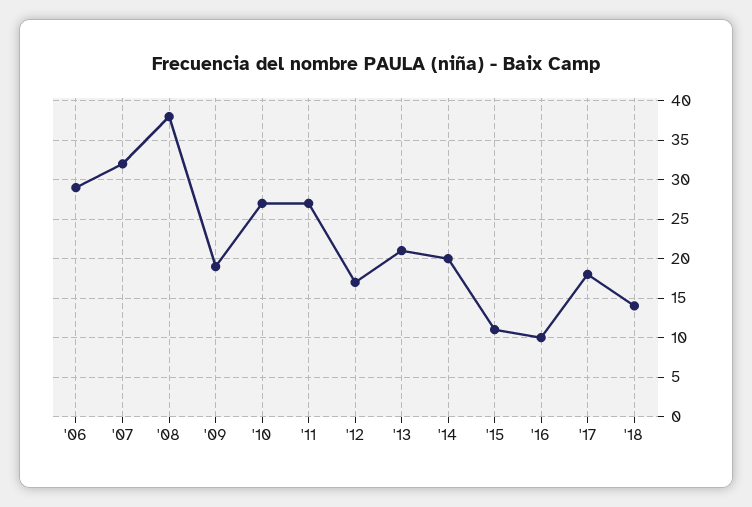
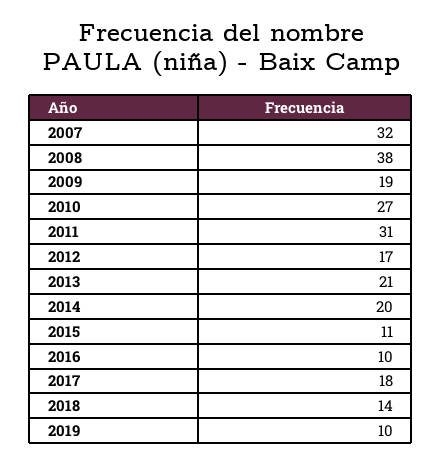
'06: 29 -> none
'11: 27 -> 31
2019: none -> 10

